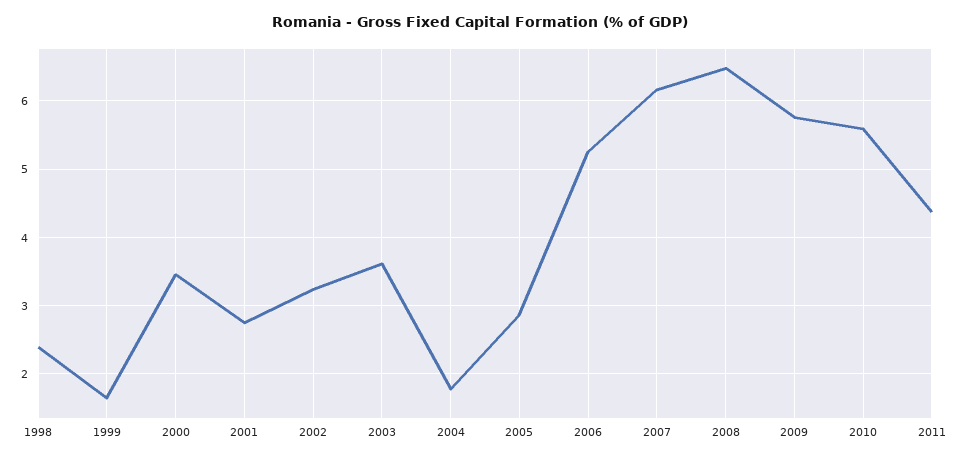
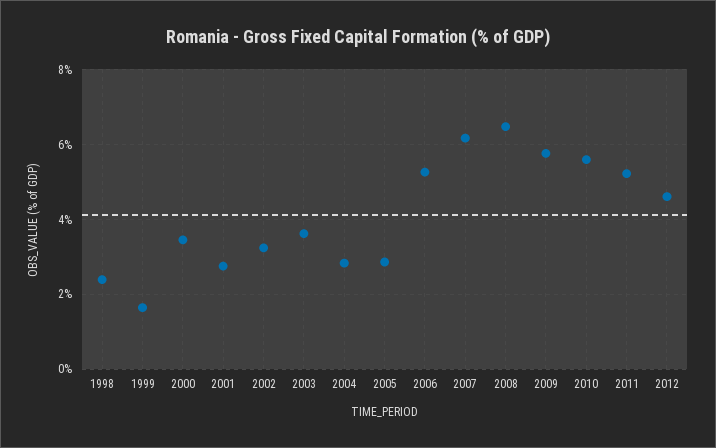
2004: 1.8 -> 2.8
2011: 4.4 -> 5.2
2012: none -> 4.6

